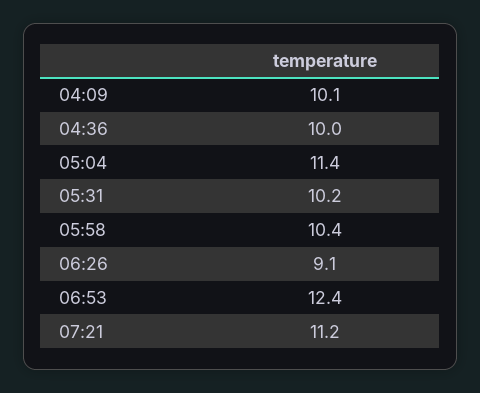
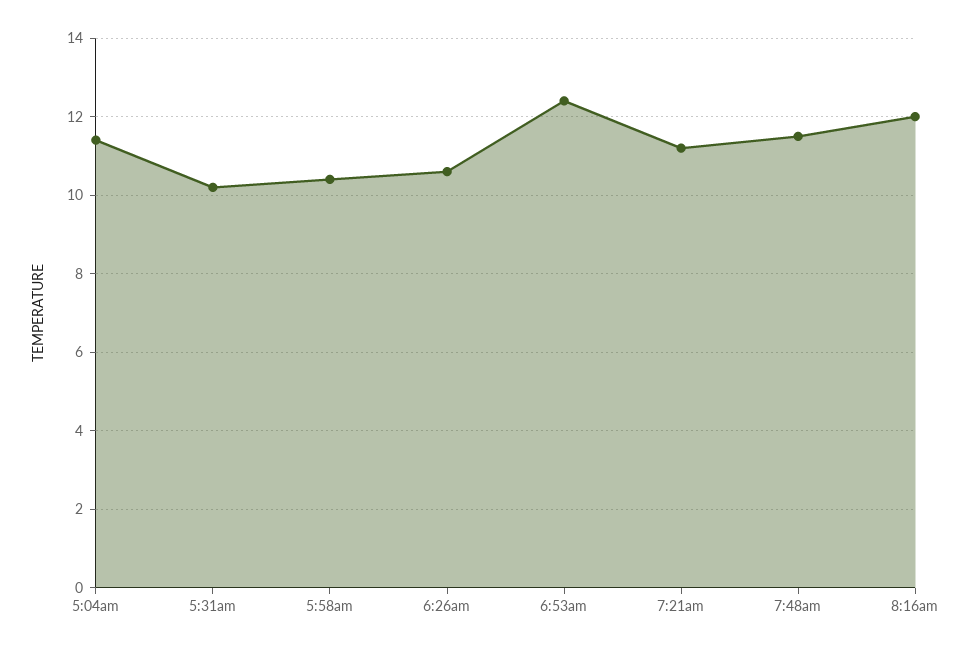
04:09: 10.1 -> none
04:36: 10 -> none
06:26: 9.1 -> 10.5
7:48am: none -> 11.5
8:16am: none -> 12

